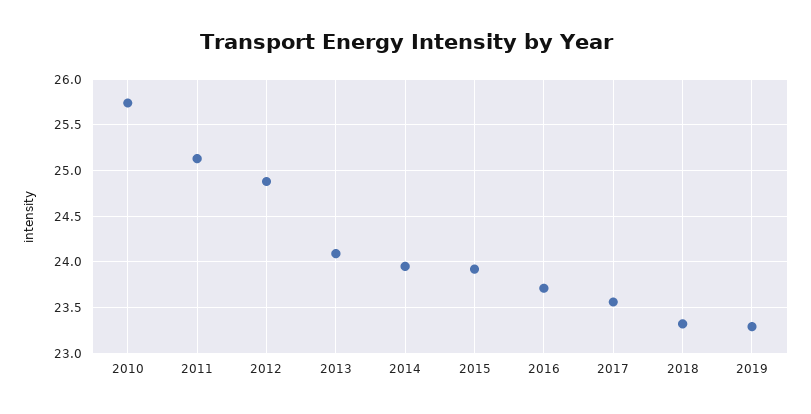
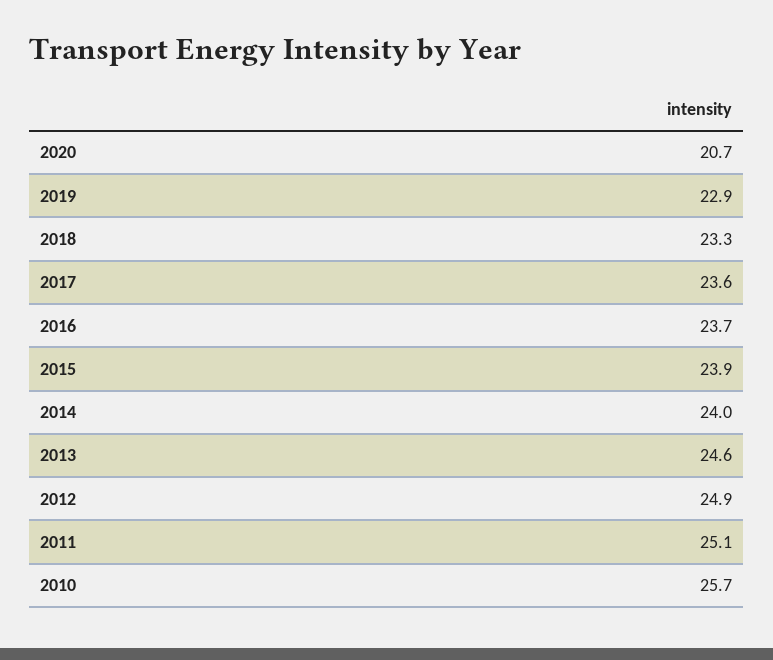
2013: 24.1 -> 24.6
2019: 23.3 -> 22.9
2020: none -> 20.7

